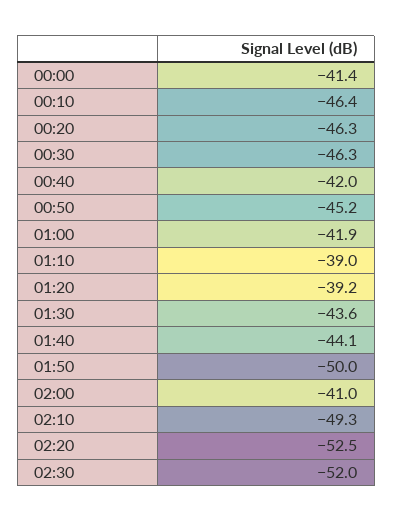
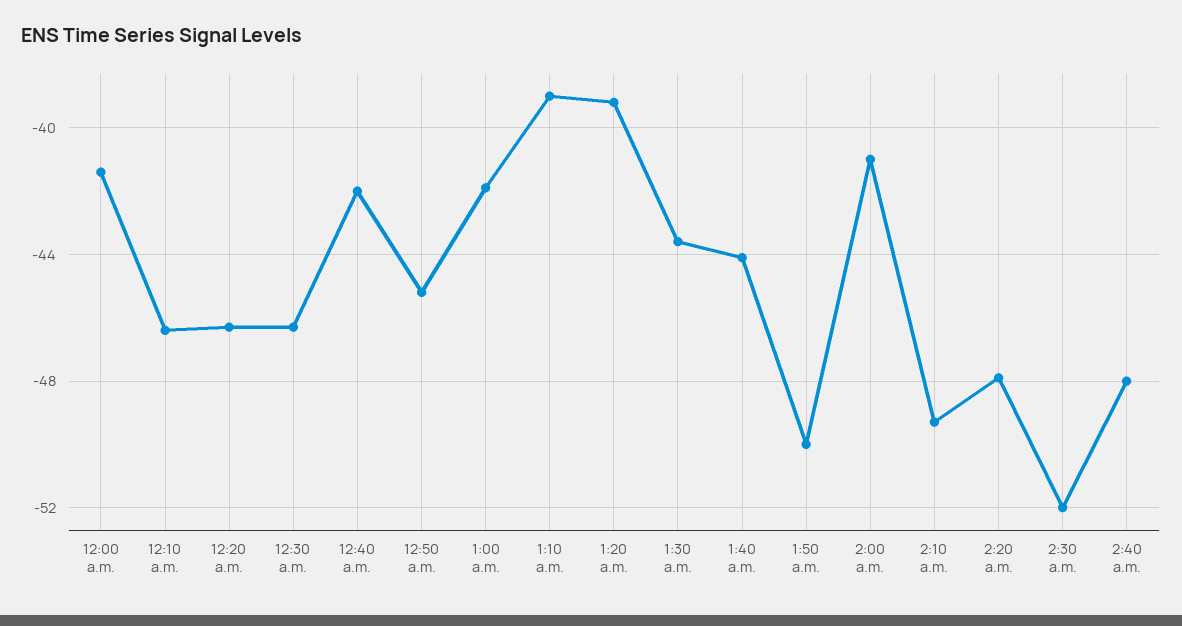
02:20: -52.5 -> -48
2:40 a.m.: none -> -48

